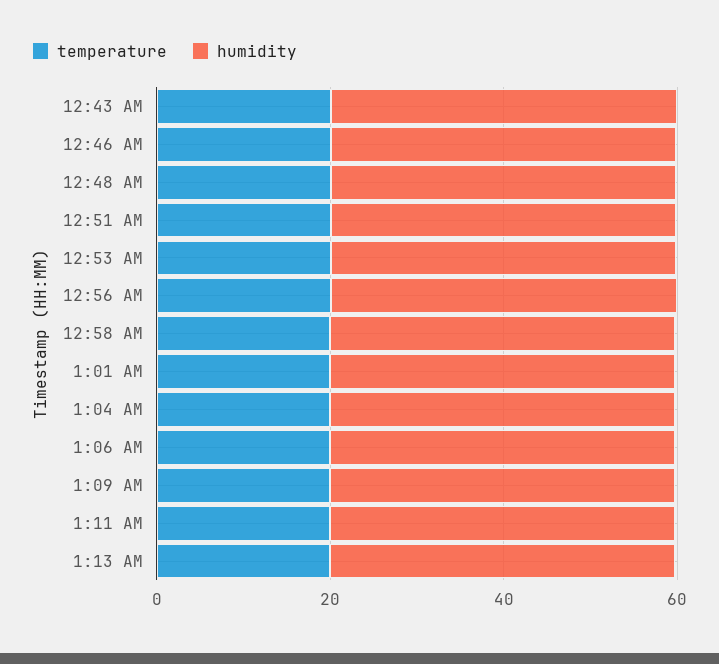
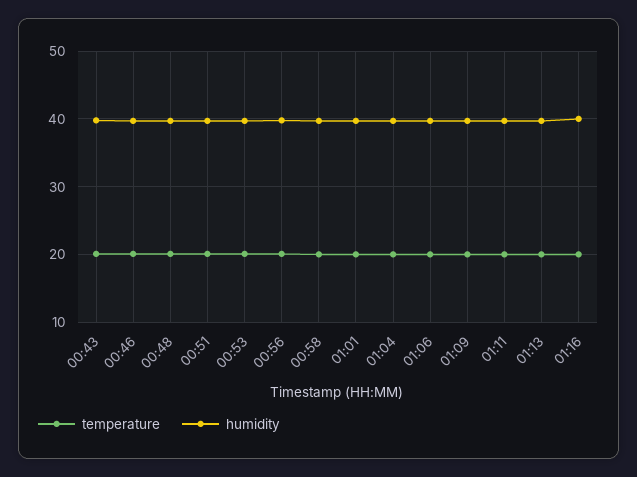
temperature, 01:16: none -> 20
humidity, 01:16: none -> 40

